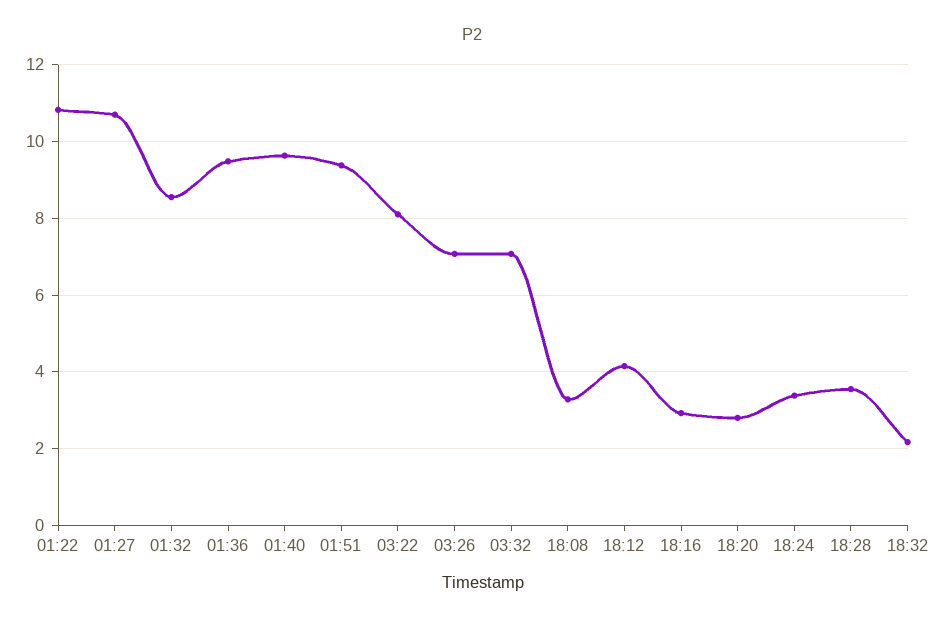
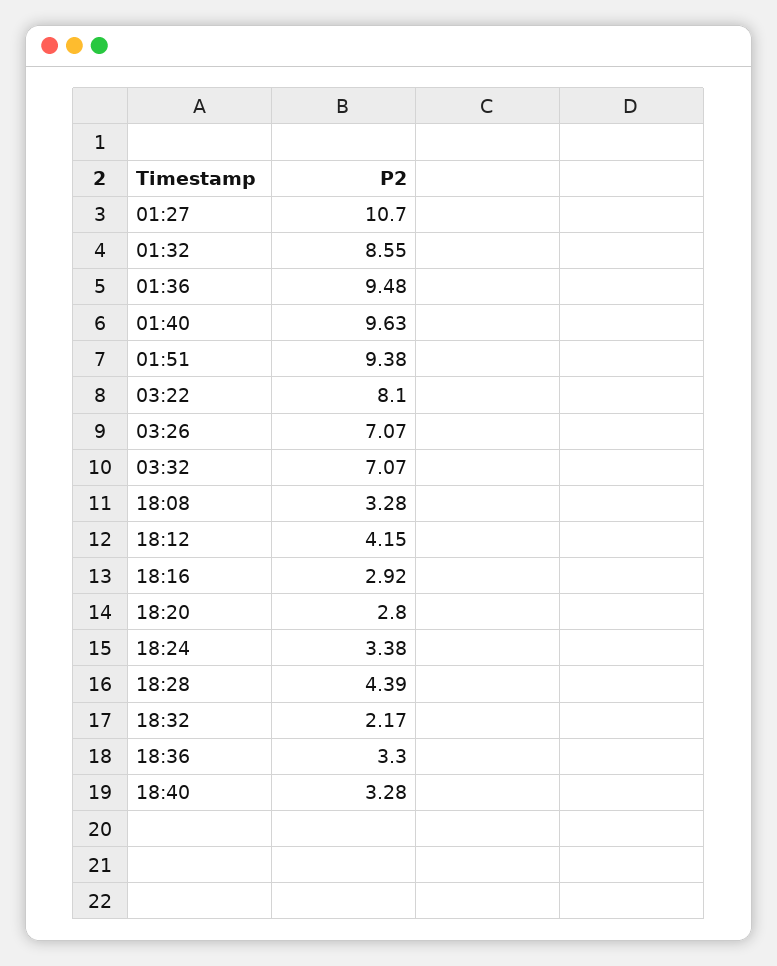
01:22: 10.8 -> none
18:28: 3.6 -> 4.39
18:36: none -> 3.3
18:40: none -> 3.28

